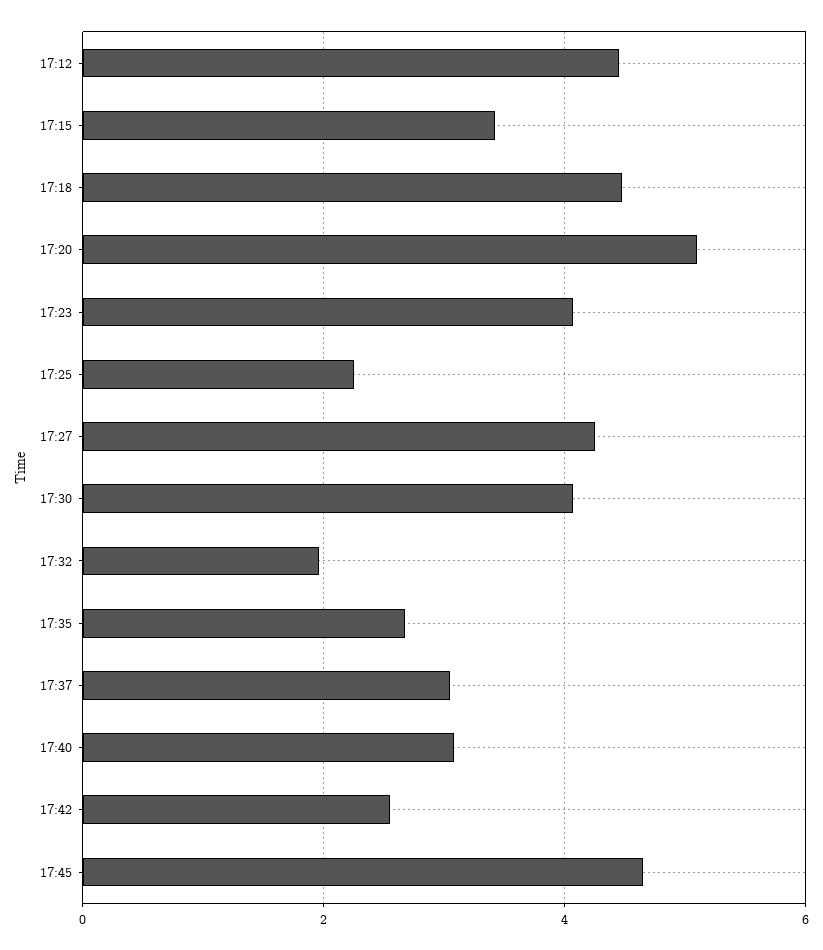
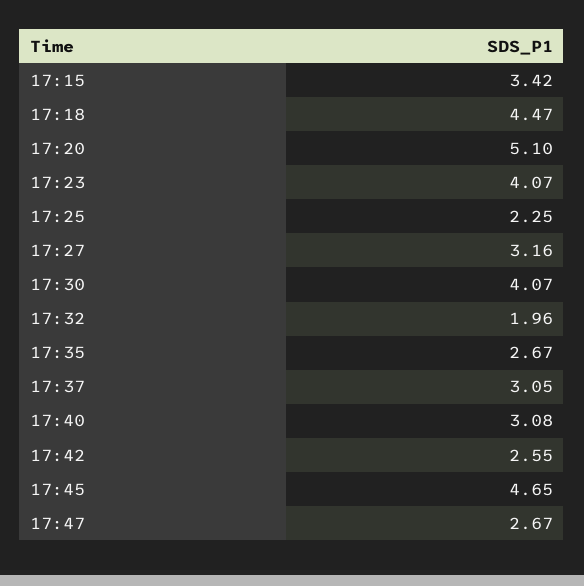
17:12: 4.4 -> none
17:27: 4.2 -> 3.16
17:47: none -> 2.67

